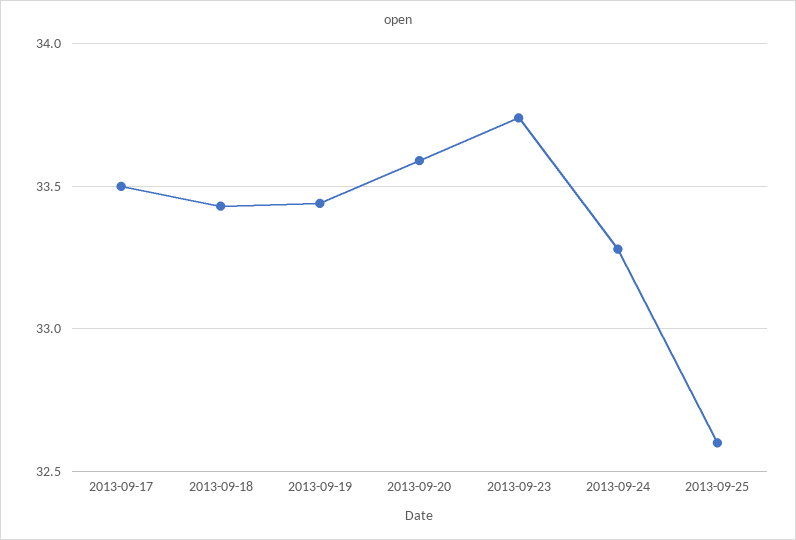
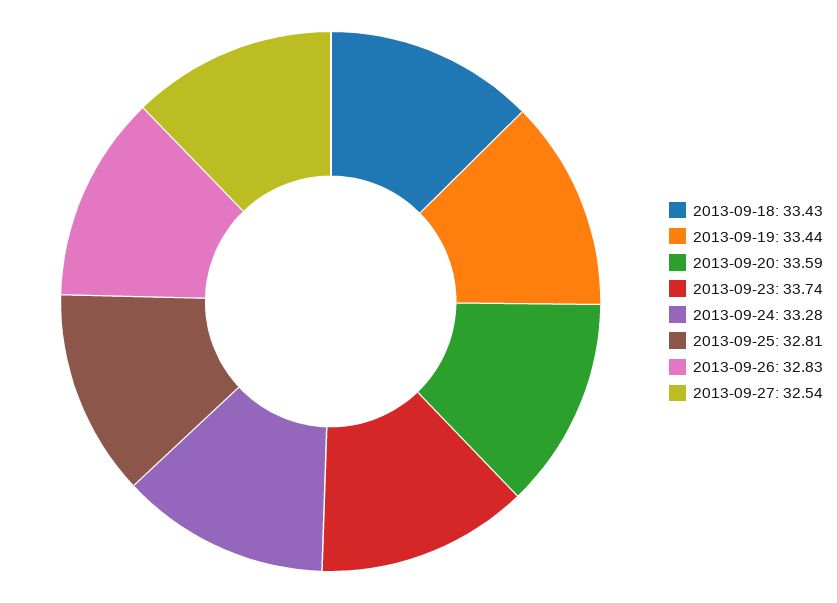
2013-09-17: 33.5 -> none
2013-09-25: 32.6 -> 32.81
2013-09-26: none -> 32.83
2013-09-27: none -> 32.54

